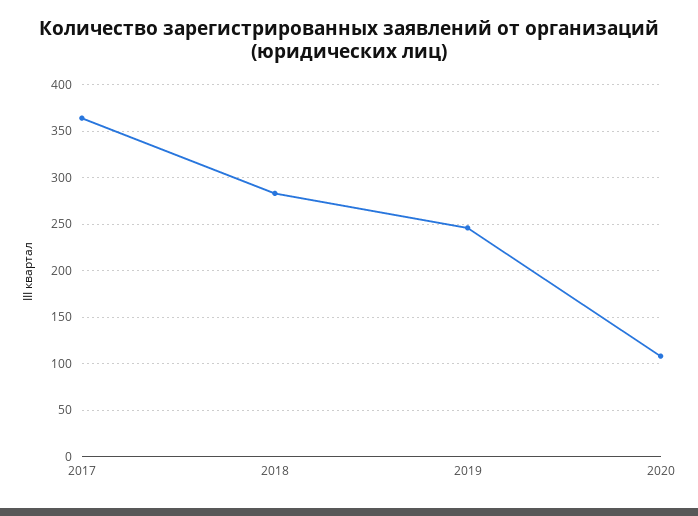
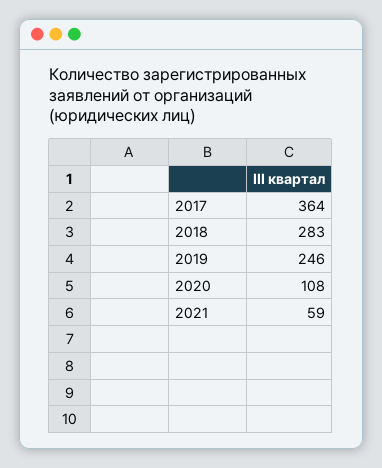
2021: none -> 59

